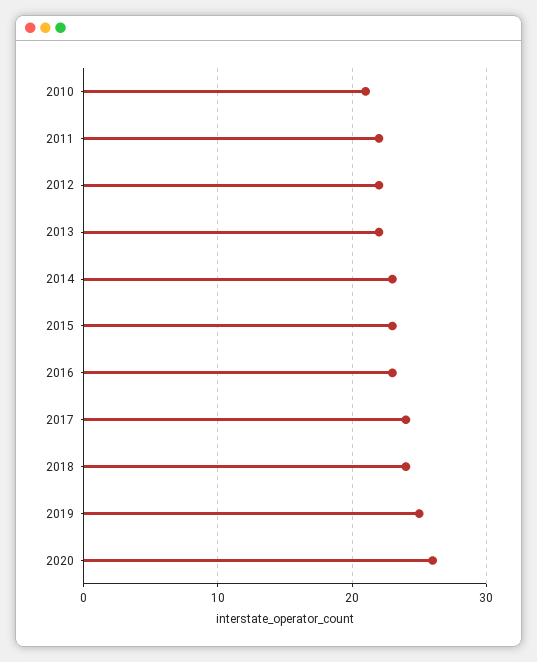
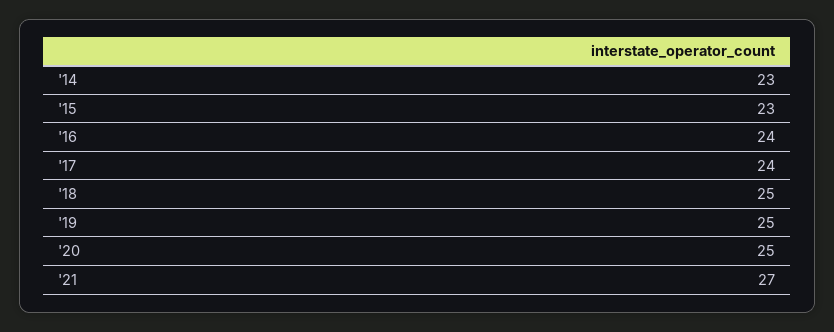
2010: 21 -> none
2011: 22 -> none
2012: 22 -> none
2013: 22 -> none
2016: 23 -> 24
2018: 24 -> 25
2020: 26 -> 25
'21: none -> 27

